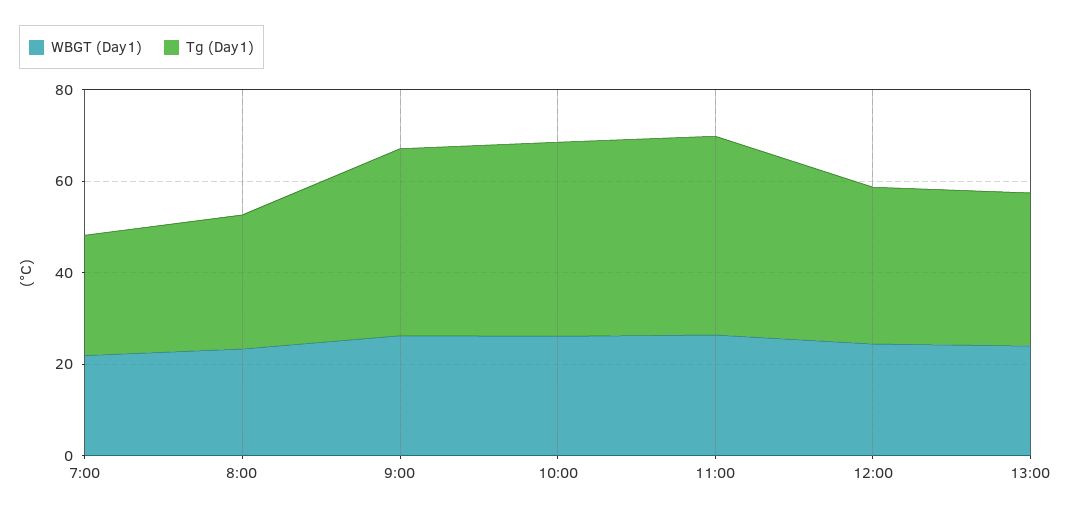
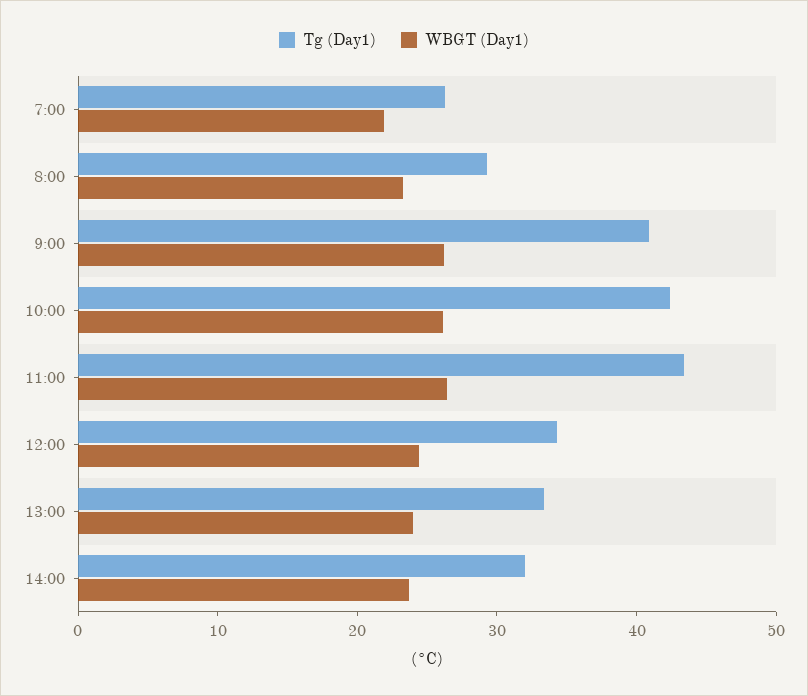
Tg (Day1), 14:00: none -> 32
WBGT (Day1), 14:00: none -> 24

